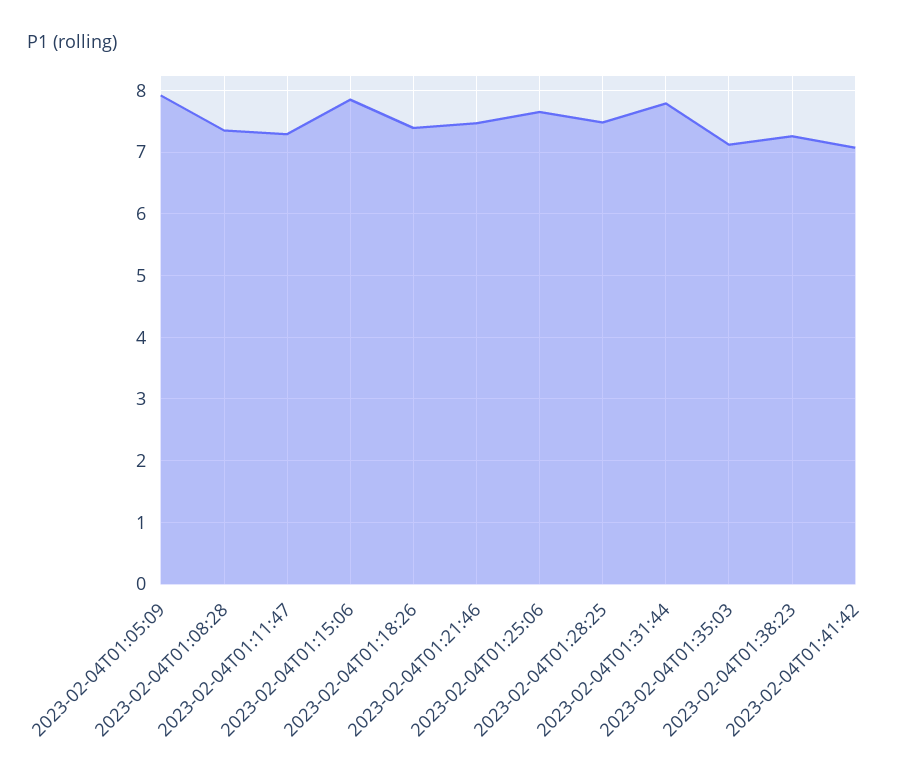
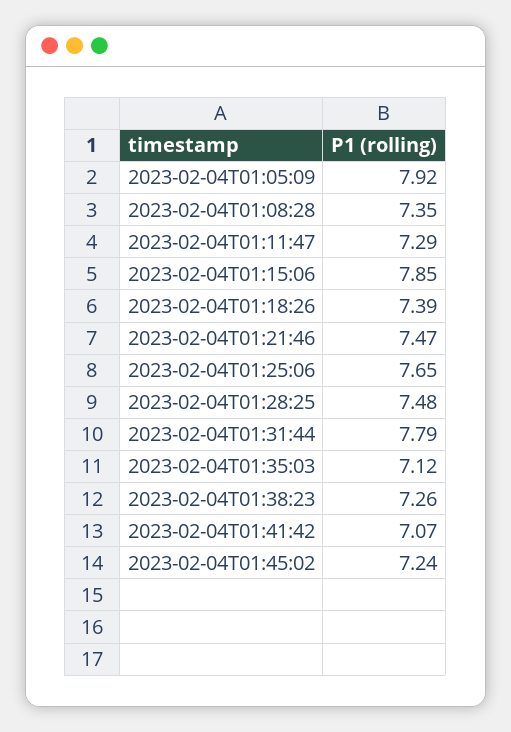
2023-02-04T01:45:02: none -> 7.24

